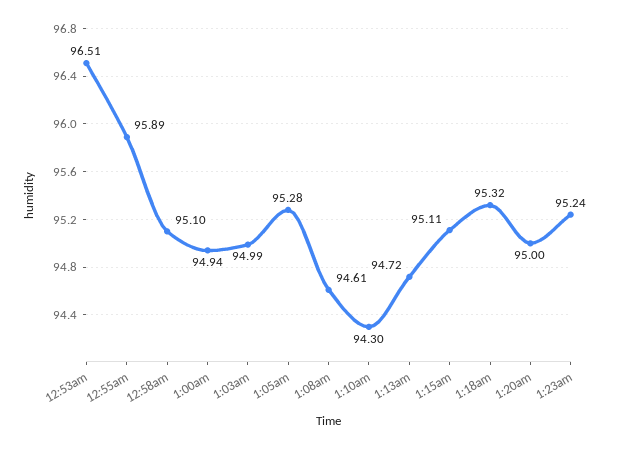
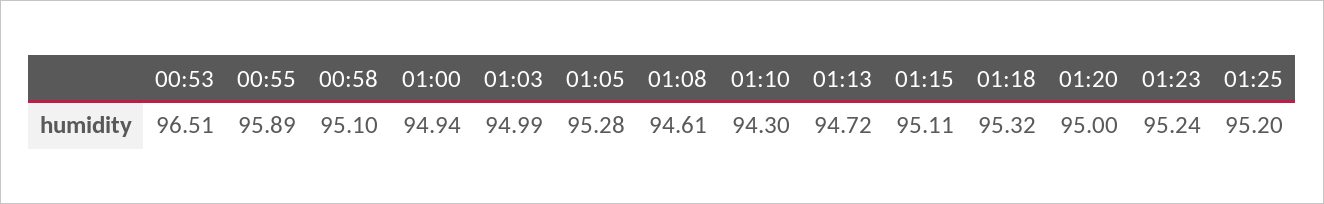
01:25: none -> 95.2

